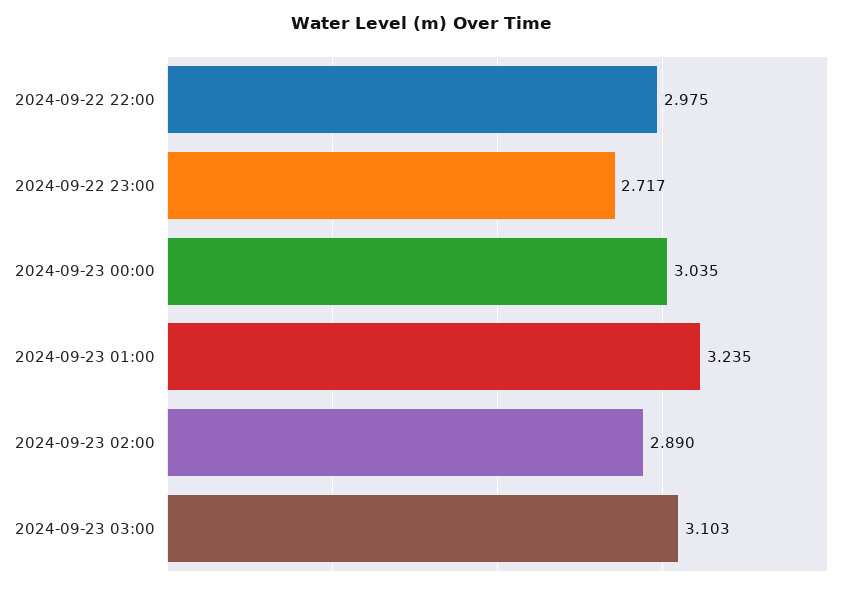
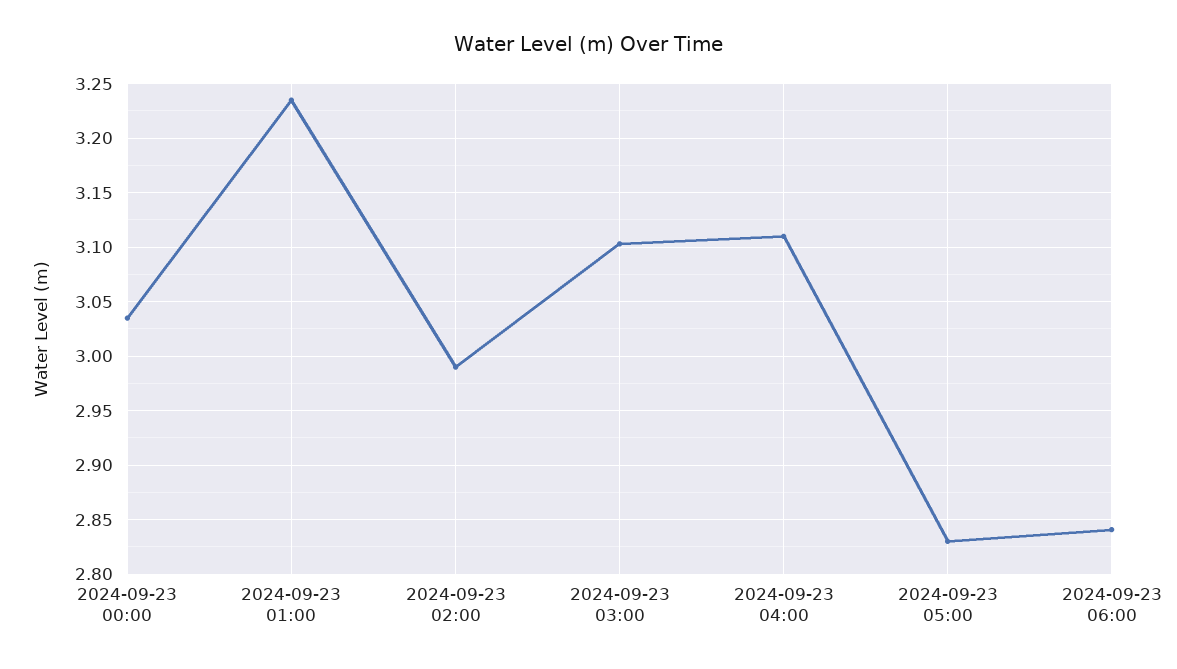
2024-09-22 22:00: 2.975 -> none
2024-09-22 23:00: 2.717 -> none
2024-09-23 02:00: 2.89 -> 2.99
2024-09-23 04:00: none -> 3.11
2024-09-23 05:00: none -> 2.83
2024-09-23 06:00: none -> 2.84

